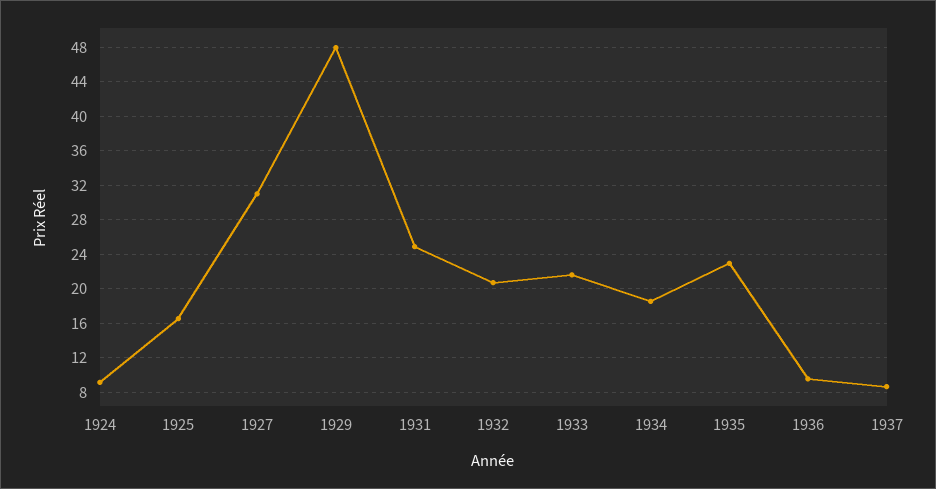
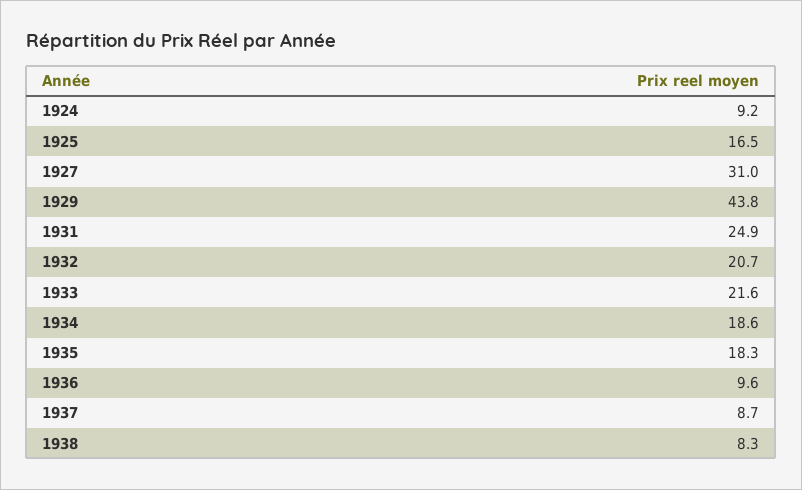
1929: 48 -> 43.8
1935: 23 -> 18.3
1938: none -> 8.3

